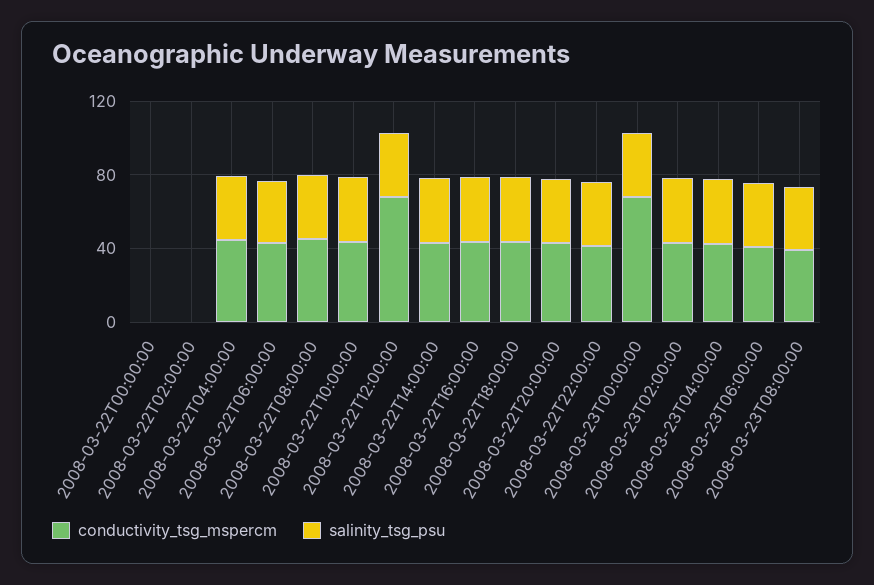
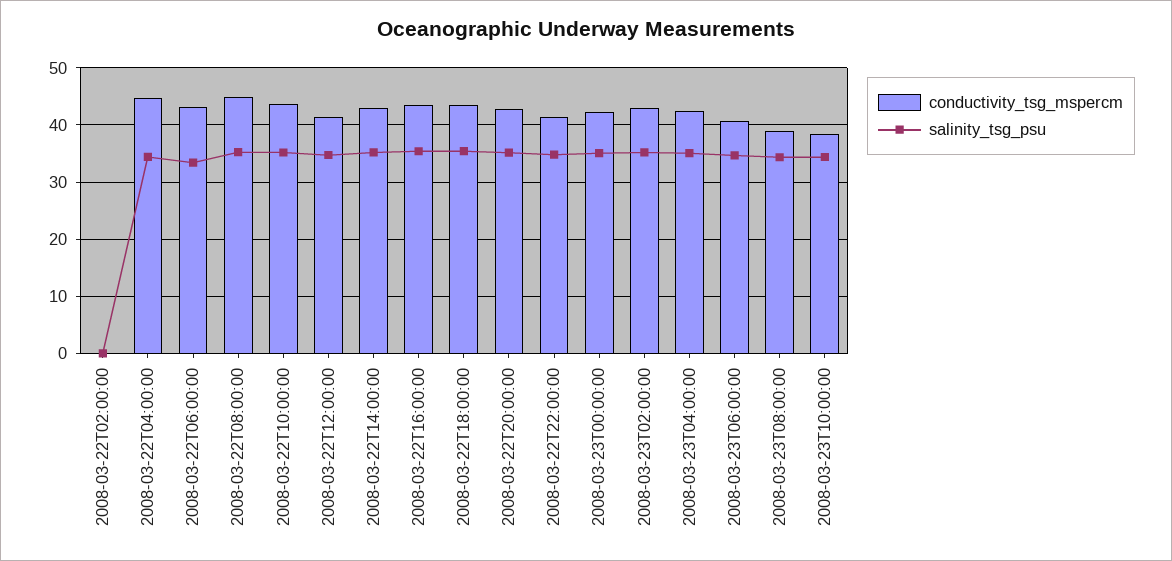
conductivity_tsg_mspercm, 2008-03-22T00:00:00: 0 -> none
salinity_tsg_psu, 2008-03-22T00:00:00: 0 -> none
conductivity_tsg_mspercm, 2008-03-22T12:00:00: 70 -> 42
conductivity_tsg_mspercm, 2008-03-23T00:00:00: 70 -> 42
conductivity_tsg_mspercm, 2008-03-23T10:00:00: none -> 38
salinity_tsg_psu, 2008-03-23T10:00:00: none -> 34

